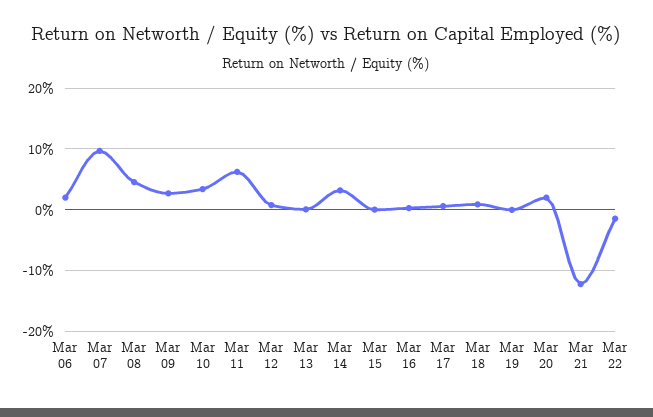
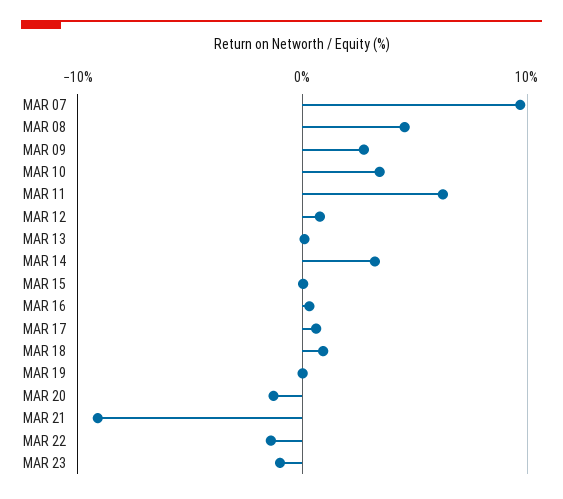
Mar 06: 2 -> none
Mar 20: 2 -> -1
Mar 21: -12 -> -9
MAR 23: none -> -1

